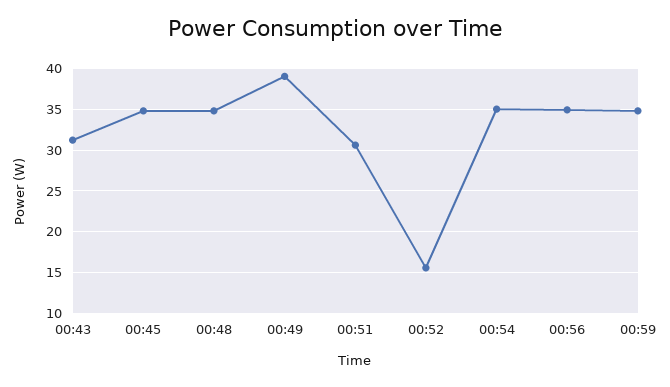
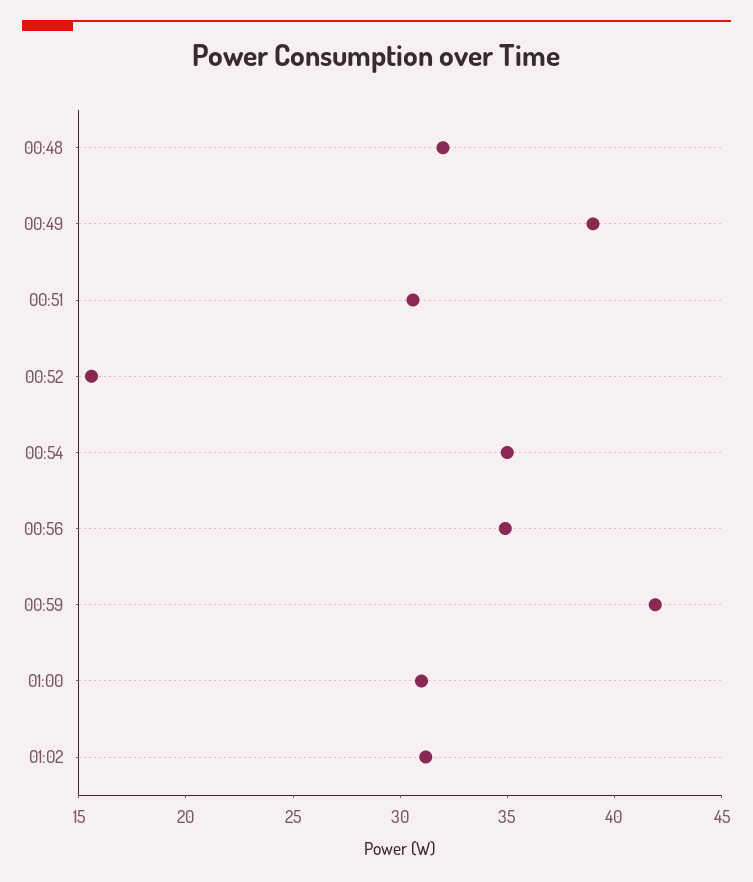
00:43: 31 -> none
00:45: 35 -> none
00:48: 35 -> 32
00:59: 35 -> 42
01:00: none -> 31
01:02: none -> 31

